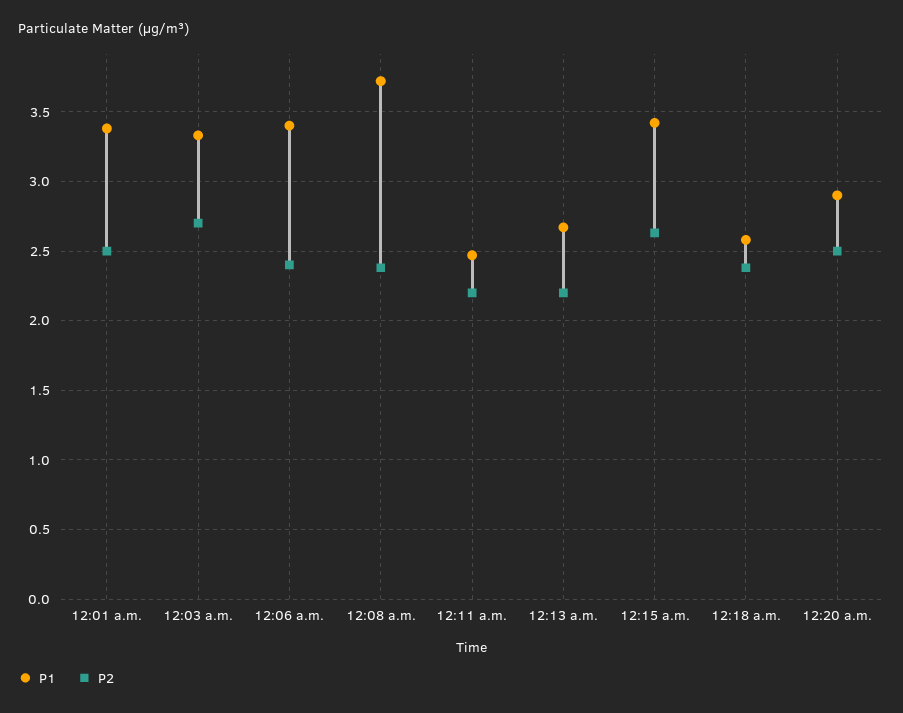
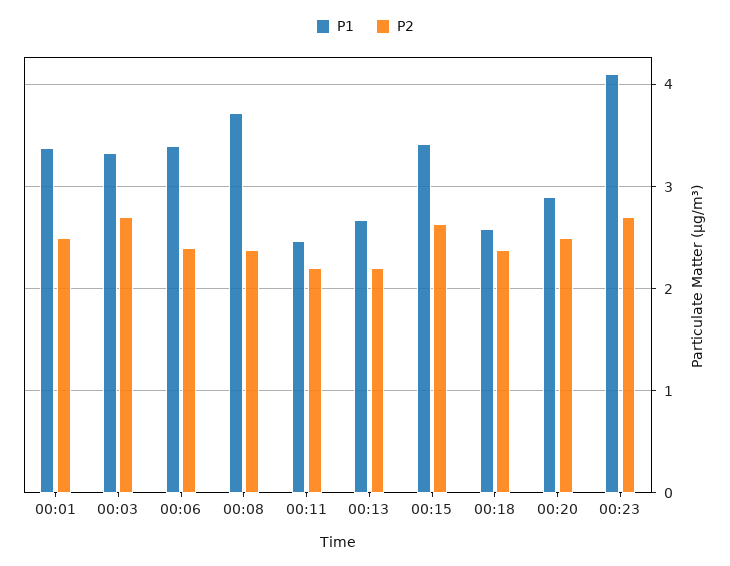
P1, 00:23: none -> 4.1
P2, 00:23: none -> 2.7

